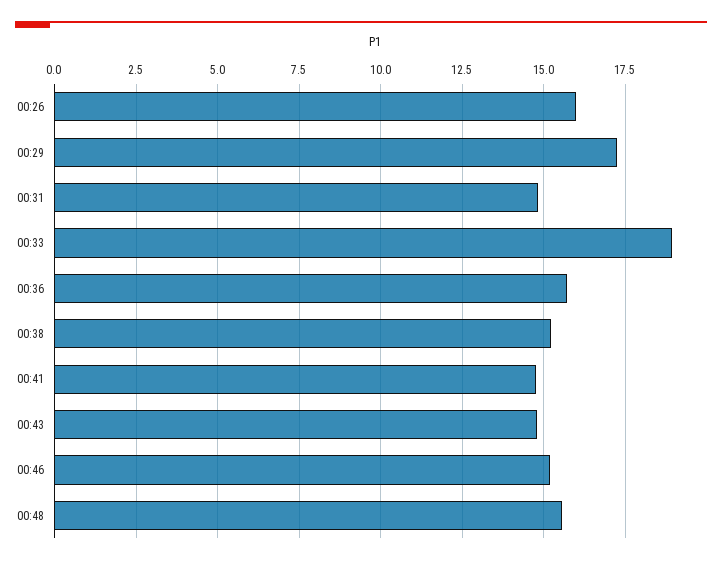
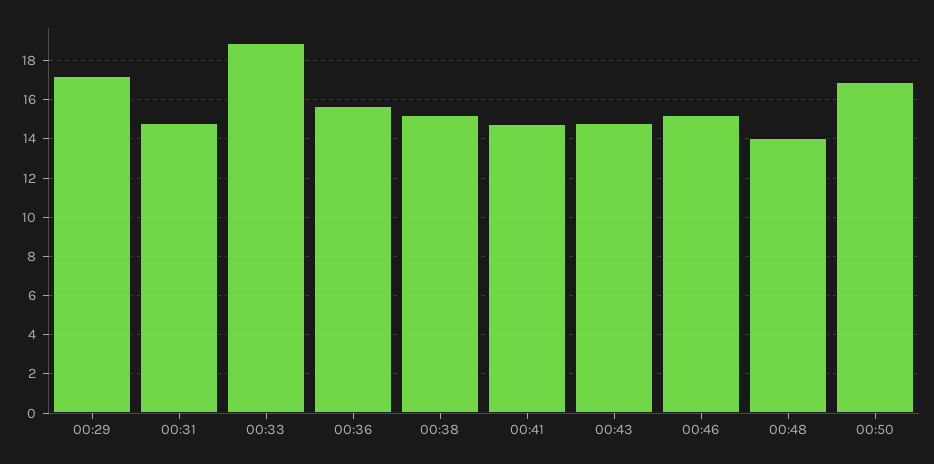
00:26: 16 -> none
00:48: 15.5 -> 14
00:50: none -> 17

